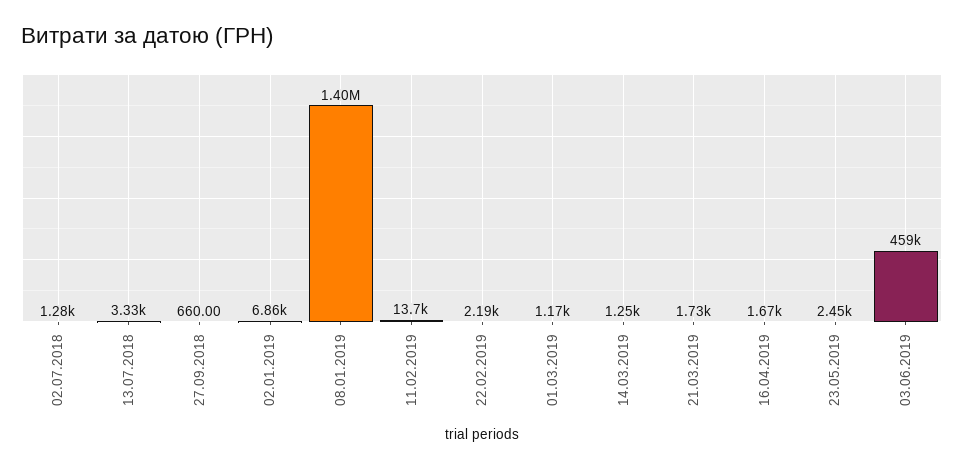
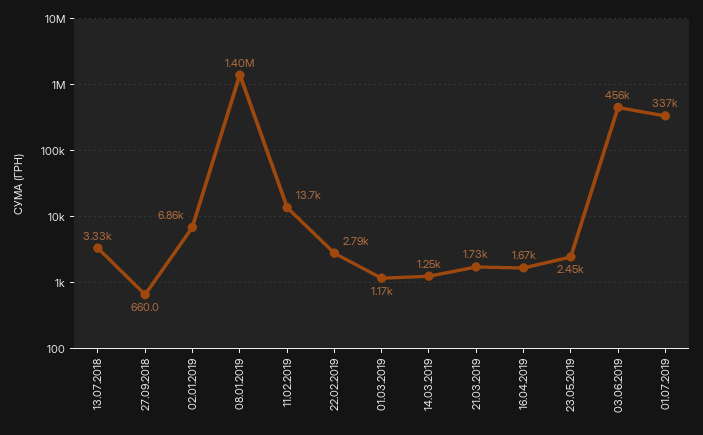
02.07.2018: 1280 -> none
22.02.2019: 2190 -> 2790
03.06.2019: 459000 -> 456000
01.07.2019: none -> 337000

